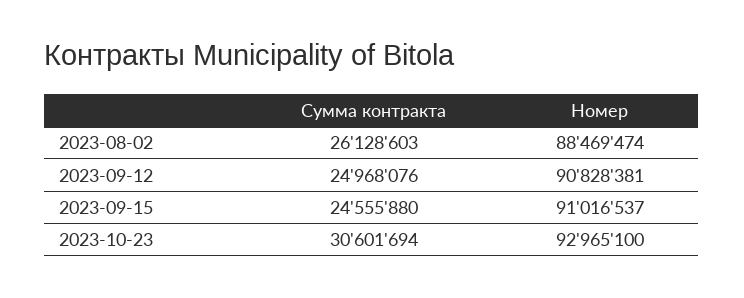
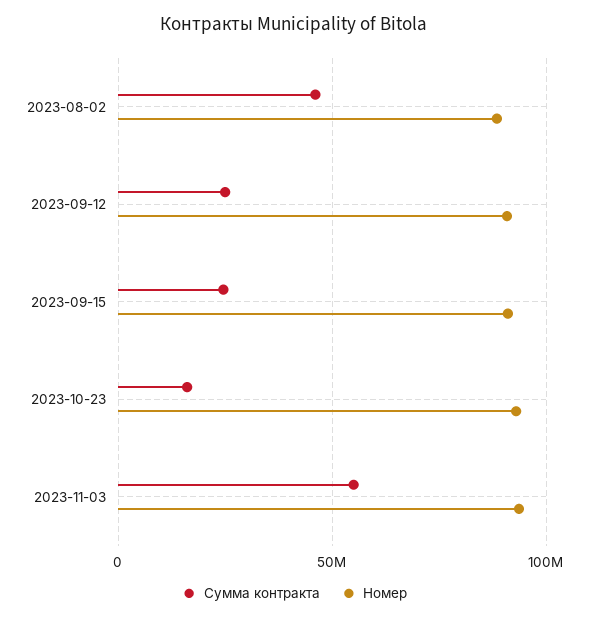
Сумма контракта, 2023-08-02: 26128603 -> 45000000
Сумма контракта, 2023-10-23: 30601694 -> 15000000
Сумма контракта, 2023-11-03: none -> 55000000
Номер, 2023-11-03: none -> 95000000

